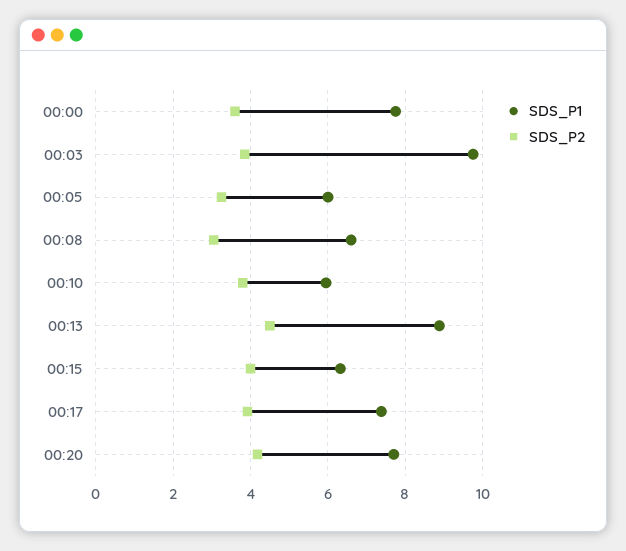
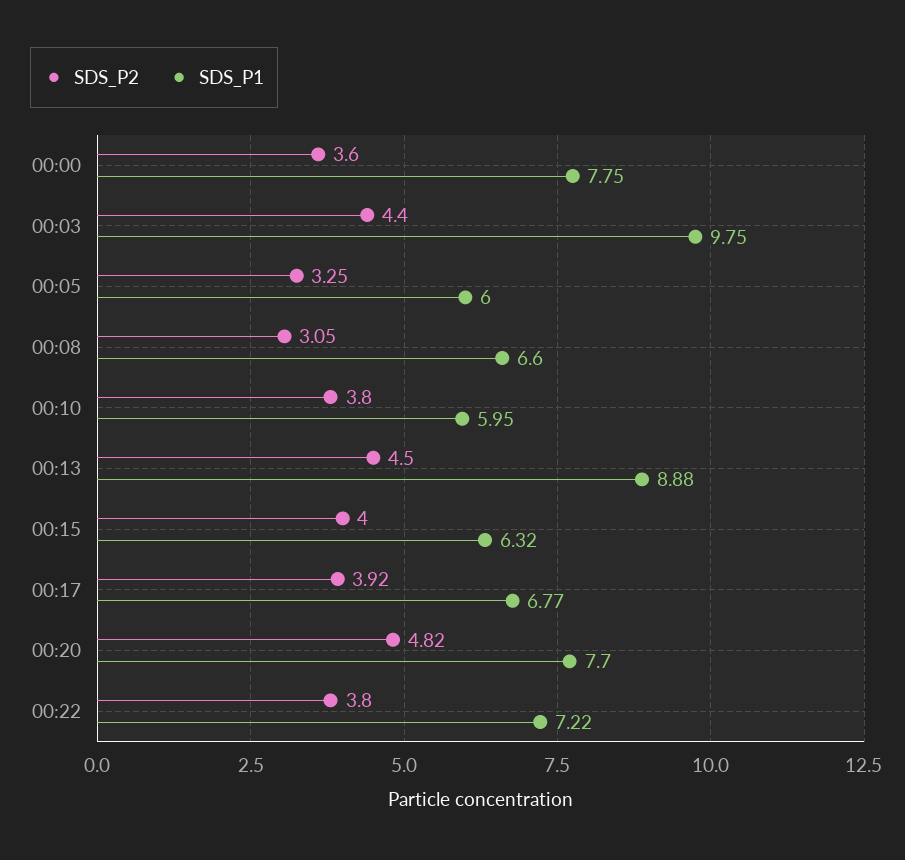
SDS_P2, 00:03: 3.8 -> 4.4
SDS_P1, 00:17: 7.4 -> 6.77
SDS_P2, 00:20: 4.2 -> 4.82
SDS_P2, 00:22: none -> 3.8
SDS_P1, 00:22: none -> 7.22

